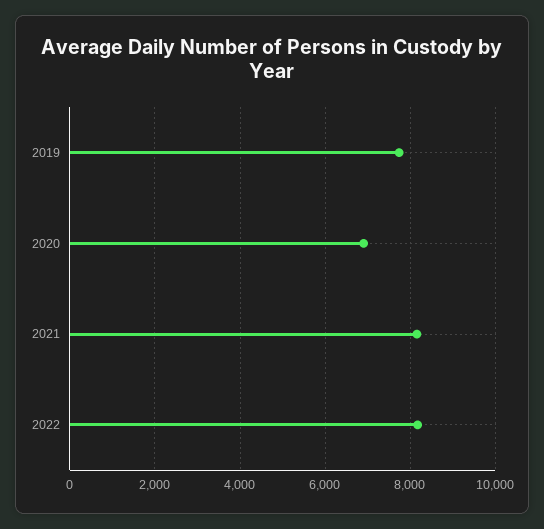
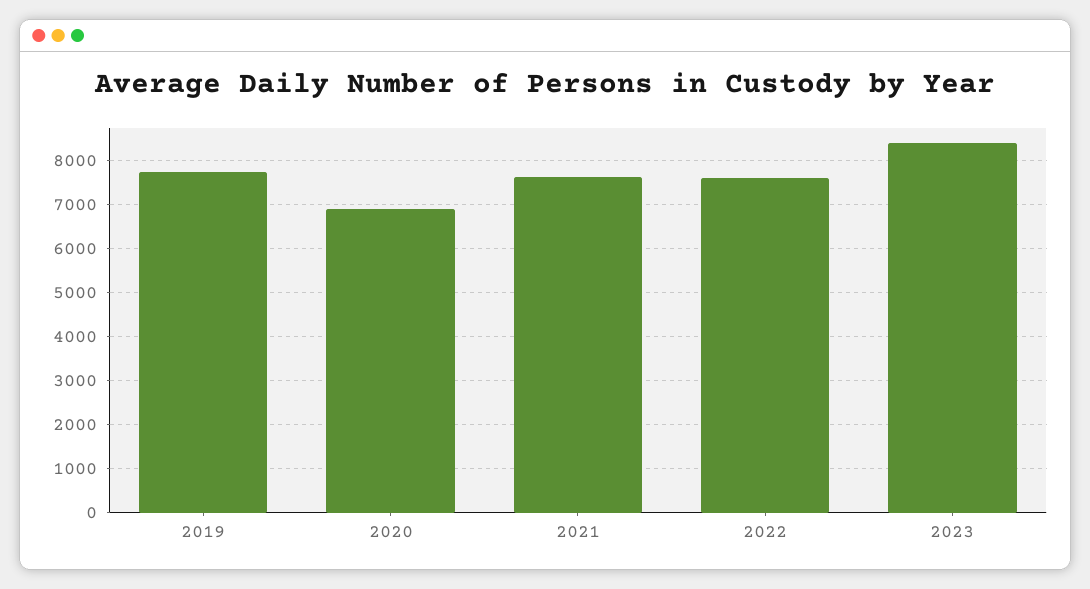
2021: 8200 -> 7600
2022: 8200 -> 7600
2023: none -> 8400

